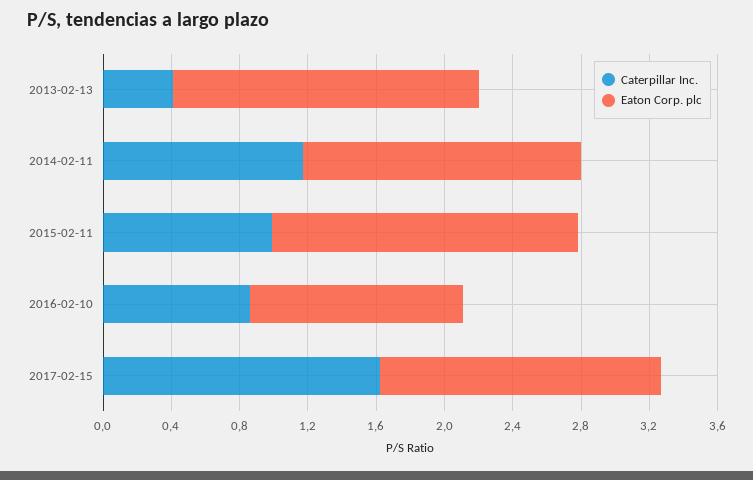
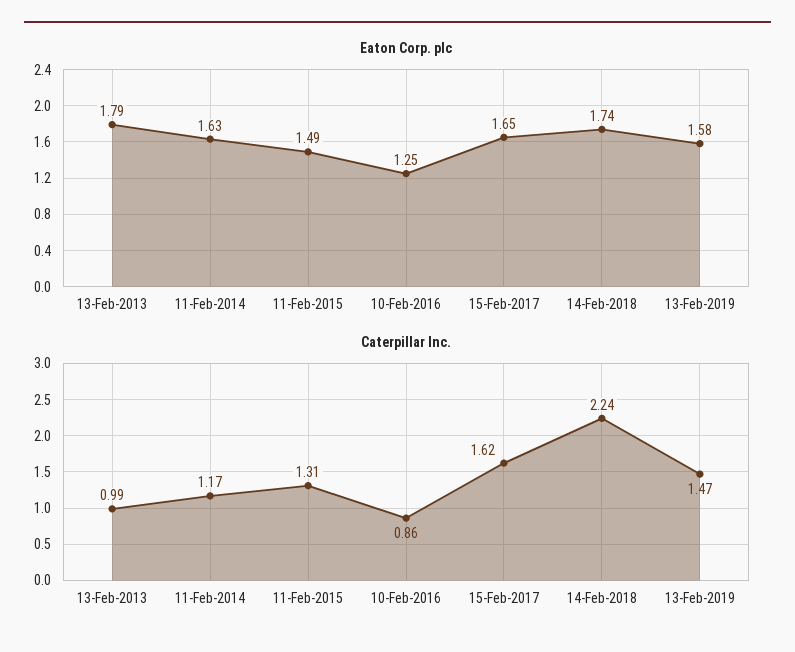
Caterpillar Inc., 2013-02-13: 0.4 -> 0.99
Caterpillar Inc., 2015-02-11: 1 -> 1.31
Eaton Corp. plc, 2015-02-11: 1.8 -> 1.49
Eaton Corp. plc, 14-Feb-2018: none -> 1.74
Eaton Corp. plc, 13-Feb-2019: none -> 1.58
Caterpillar Inc., 14-Feb-2018: none -> 2.24
Caterpillar Inc., 13-Feb-2019: none -> 1.47

